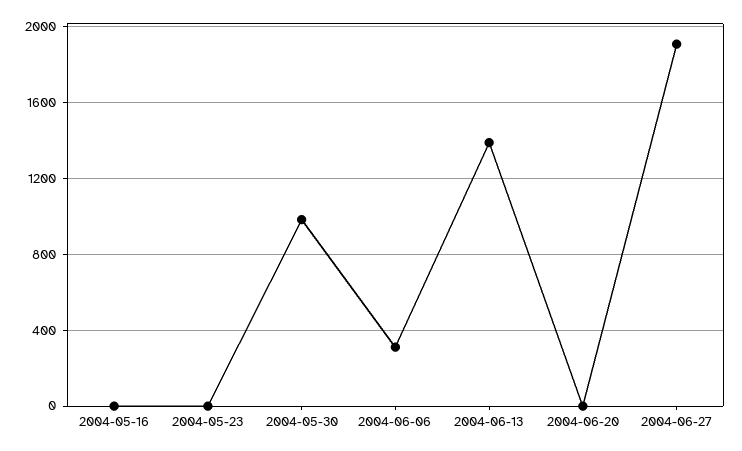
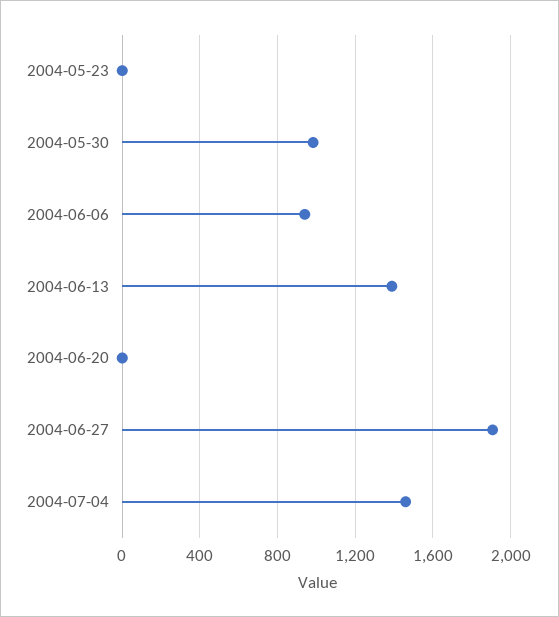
2004-05-16: 0 -> none
2004-06-06: 300 -> 950
2004-07-04: none -> 1450

